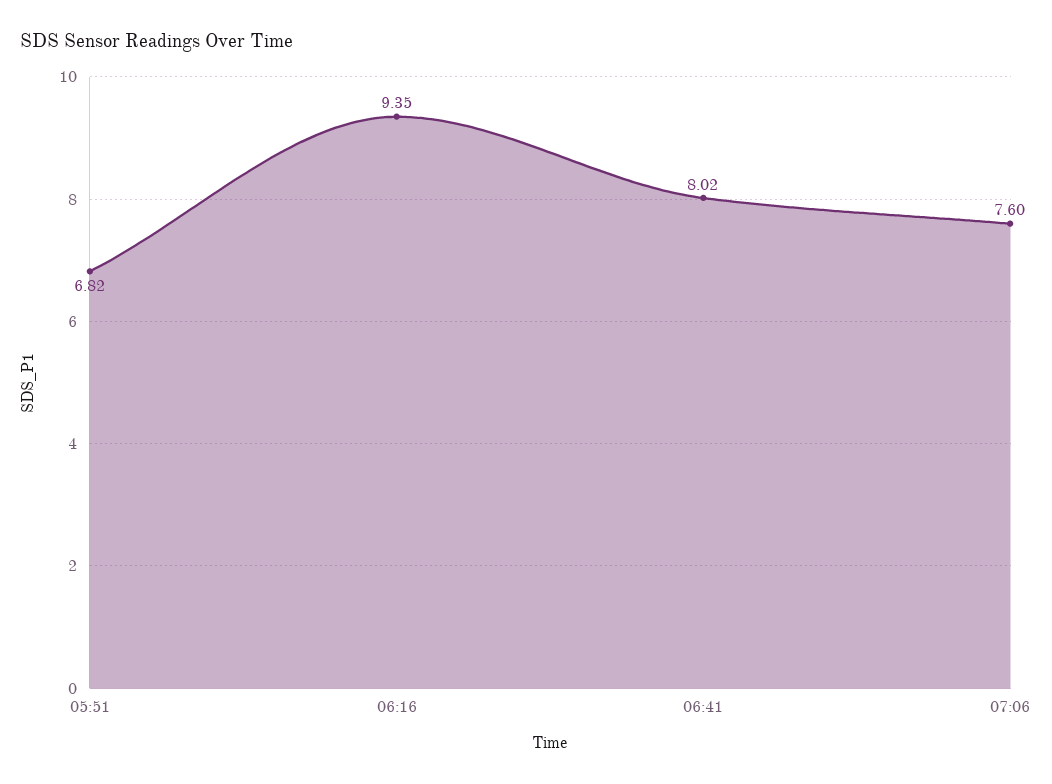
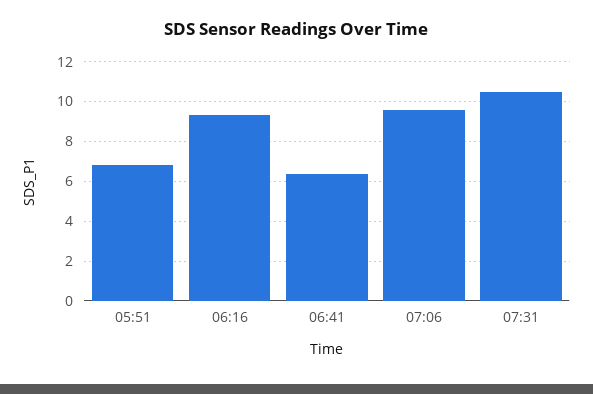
06:41: 8.02 -> 6.5
07:06: 7.6 -> 9.5
07:31: none -> 10.5

